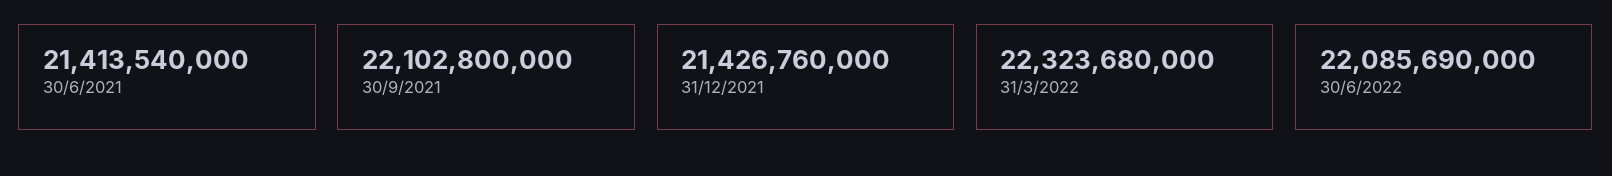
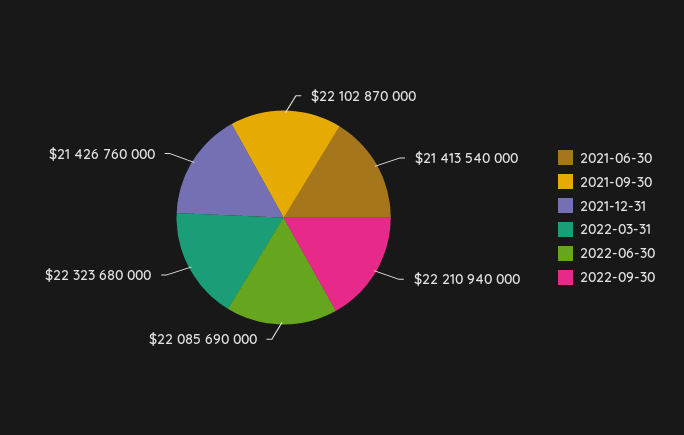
30/9/2021: 22102800000 -> 22102870000
2022-09-30: none -> 22210940000

